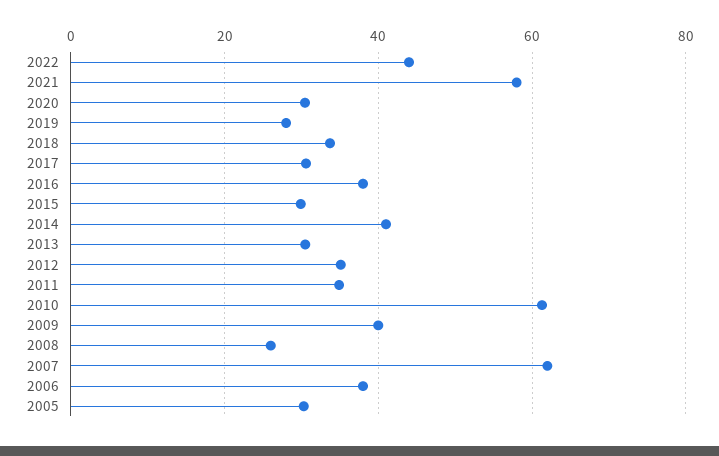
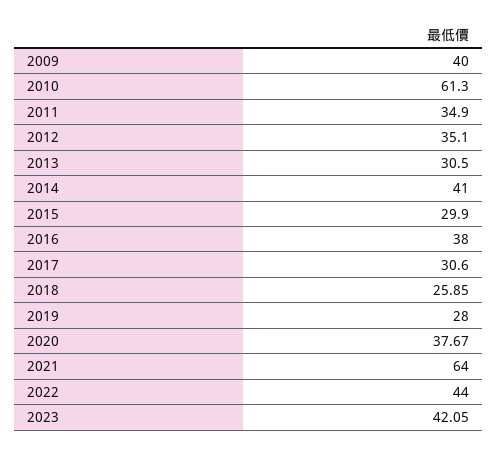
2021: 58 -> 64
2020: 30 -> 37.67
2018: 34 -> 25.85
2008: 26 -> none
2007: 62 -> none
2006: 38 -> none
2005: 30 -> none
2023: none -> 42.05

